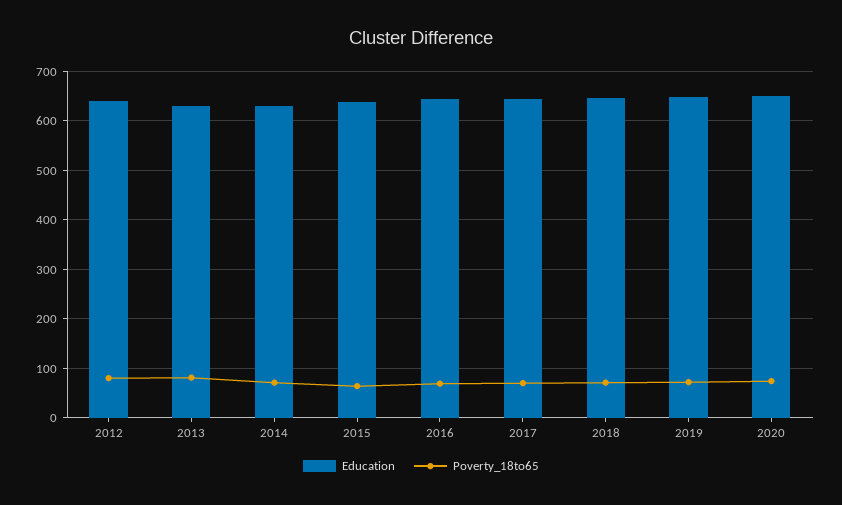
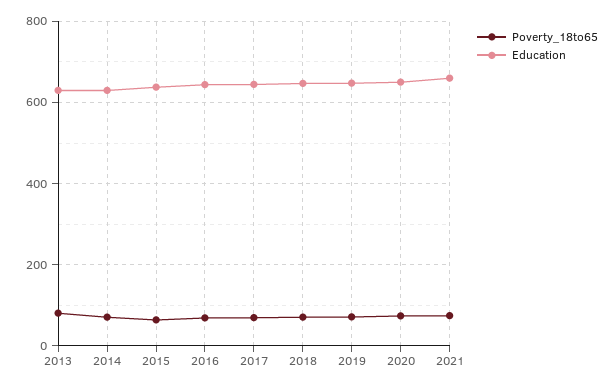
Education, 2012: 640 -> none
Poverty_18to65, 2012: 80 -> none
Poverty_18to65, 2021: none -> 80
Education, 2021: none -> 660

